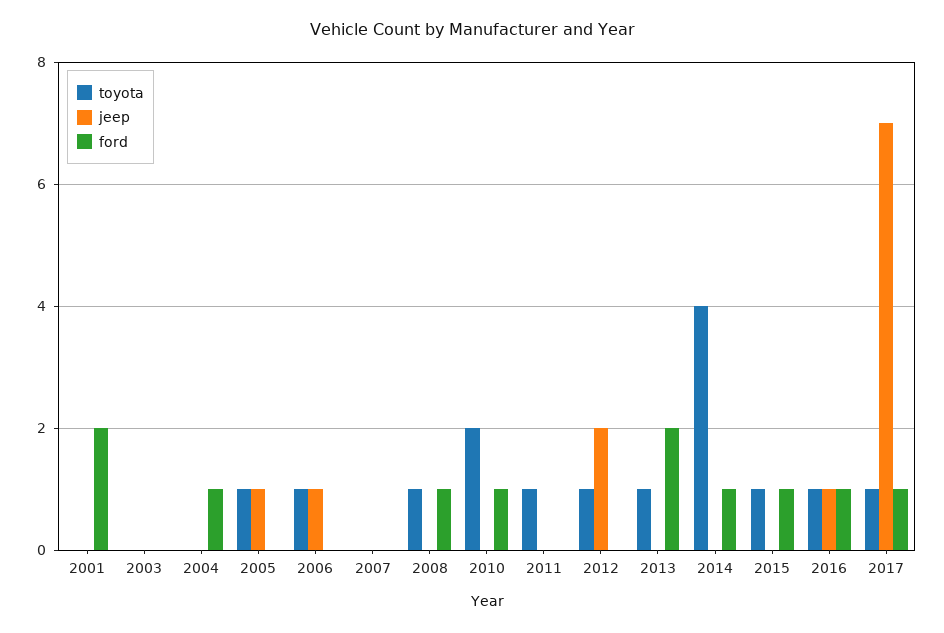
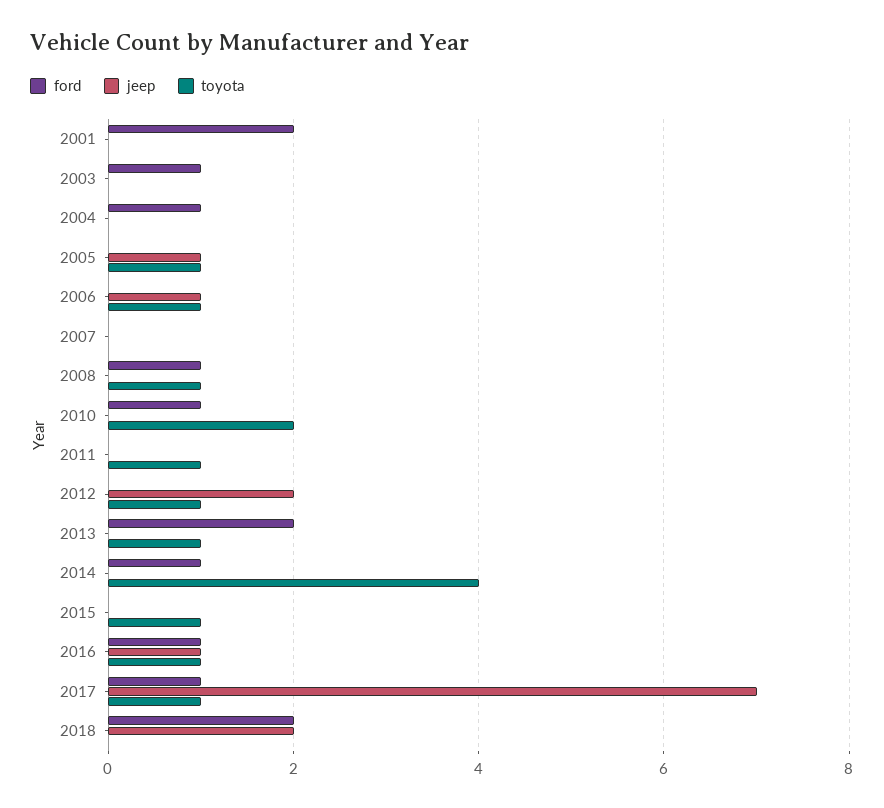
ford, 2003: 0 -> 1
ford, 2015: 1 -> 0
ford, 2018: none -> 2
jeep, 2018: none -> 2
toyota, 2018: none -> 0

